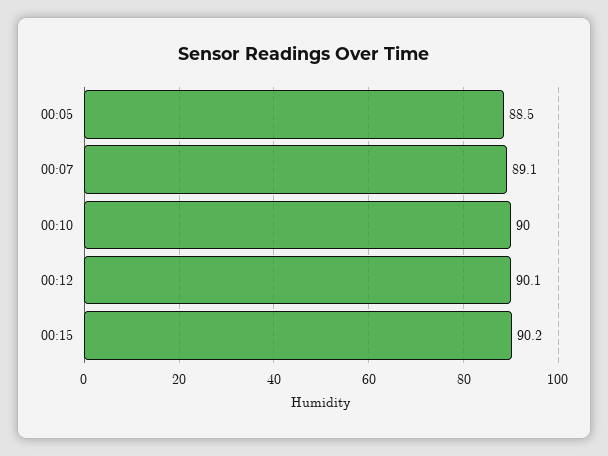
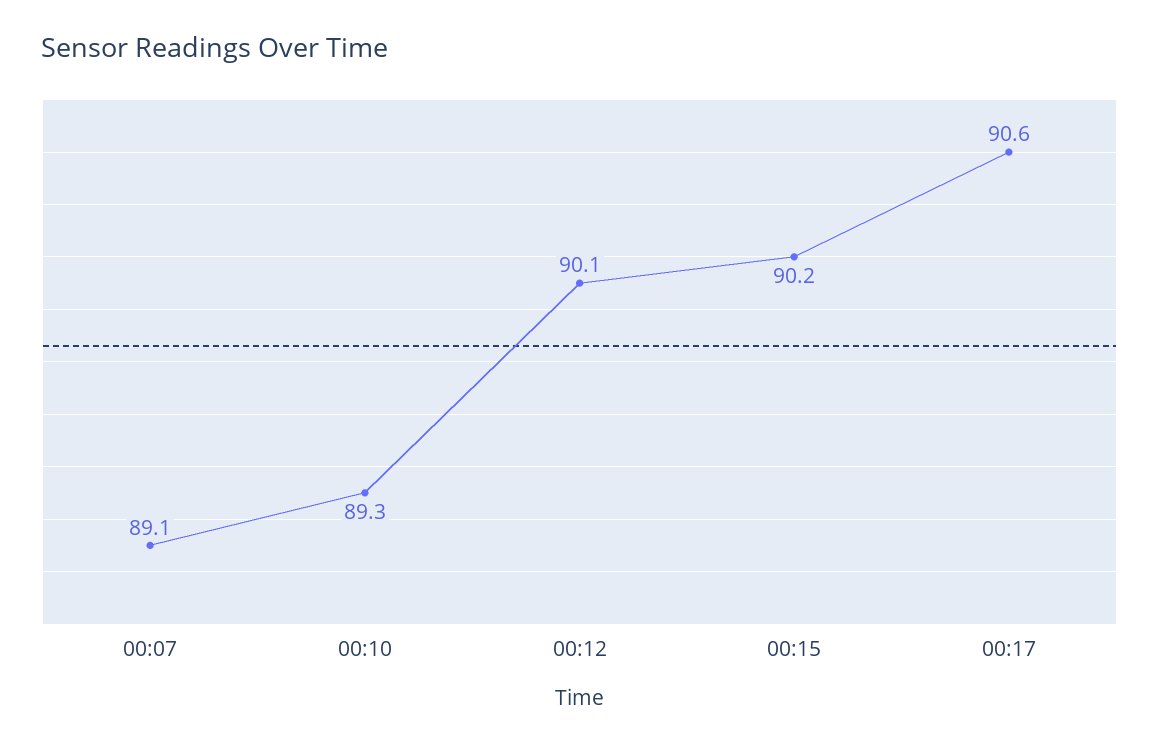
00:05: 88.5 -> none
00:10: 90 -> 89.3
00:17: none -> 90.6

